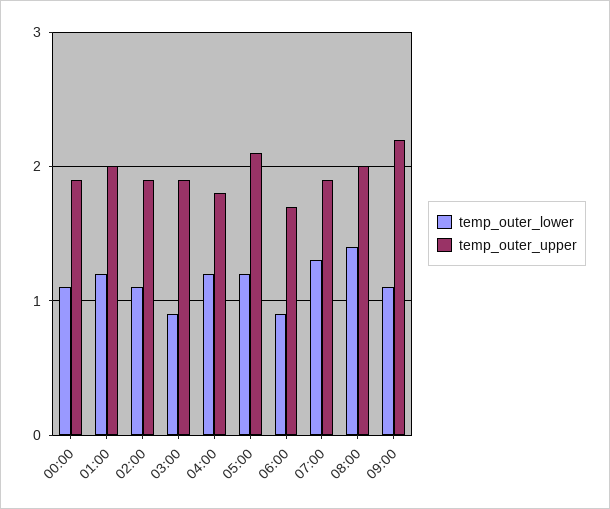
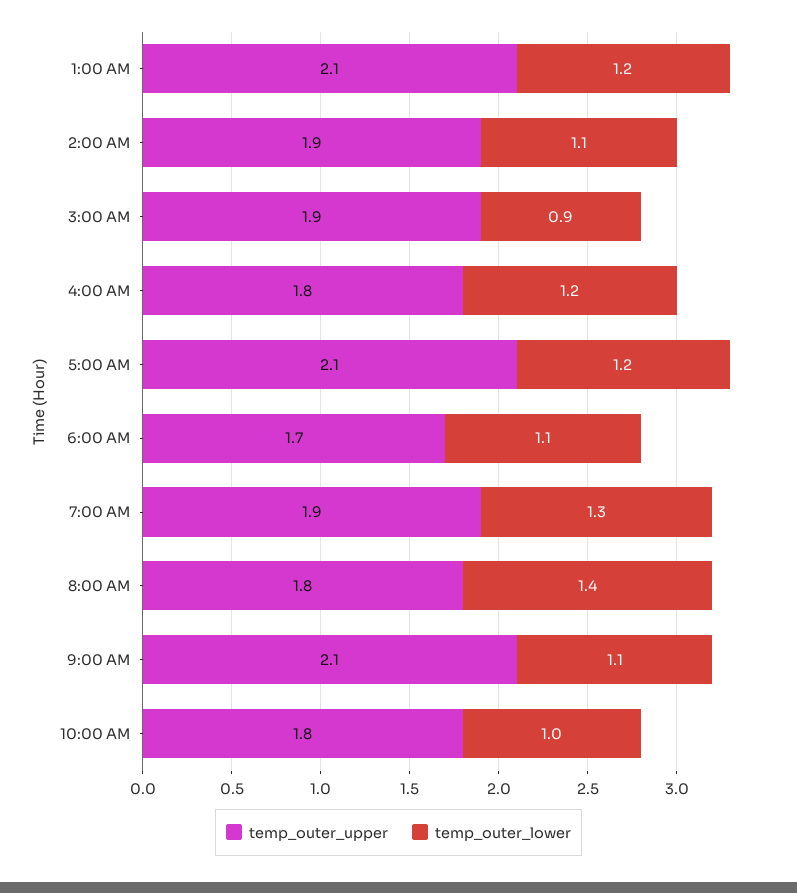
temp_outer_lower, 00:00: 1.1 -> none
temp_outer_upper, 00:00: 1.9 -> none
temp_outer_upper, 01:00: 2 -> 2.1
temp_outer_lower, 06:00: 0.9 -> 1.1
temp_outer_upper, 08:00: 2 -> 1.8
temp_outer_upper, 09:00: 2.2 -> 2.1
temp_outer_upper, 10:00 AM: none -> 1.8
temp_outer_lower, 10:00 AM: none -> 1

